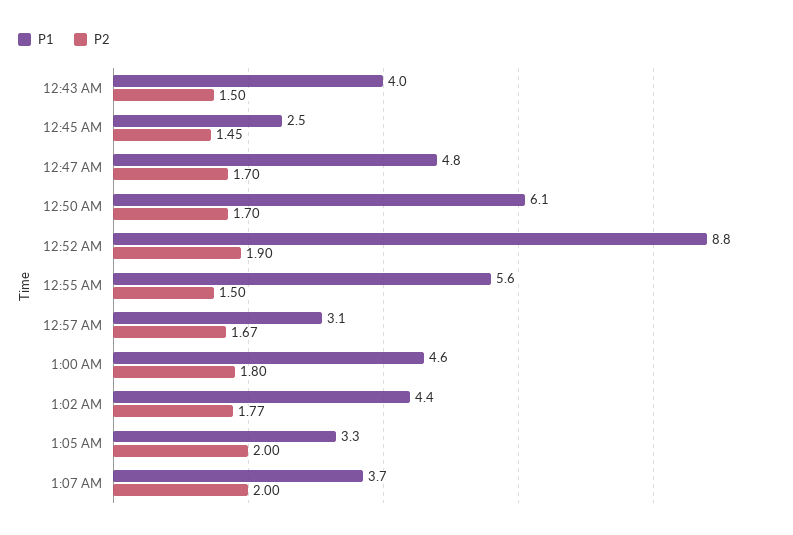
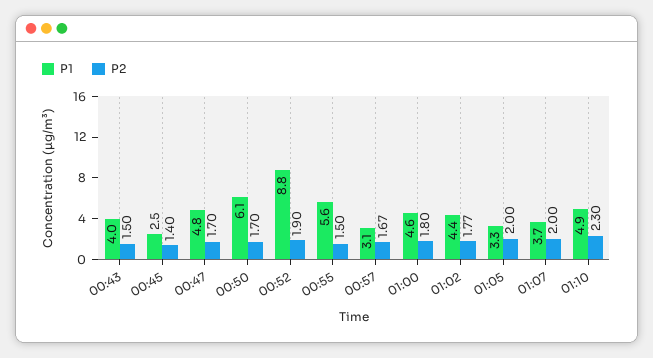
P2, 12:45 AM: 1.45 -> 1.4
P1, 01:10: none -> 4.9
P2, 01:10: none -> 2.3

